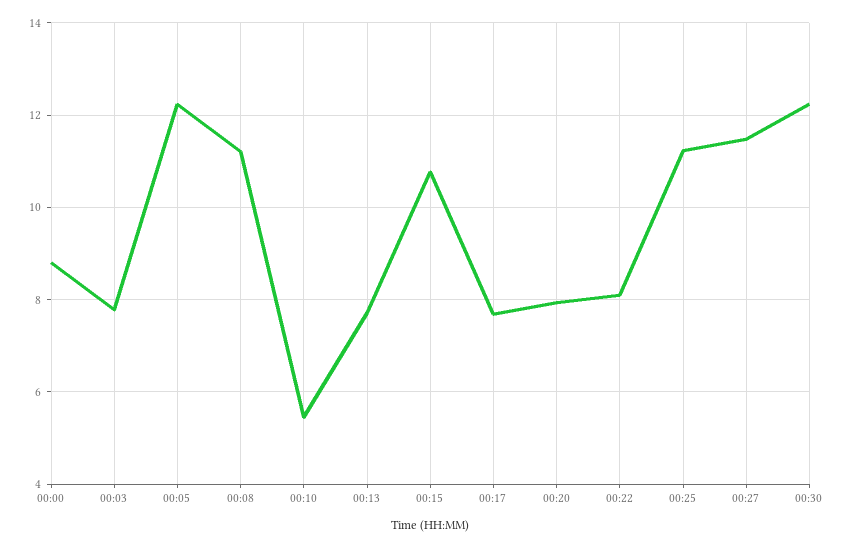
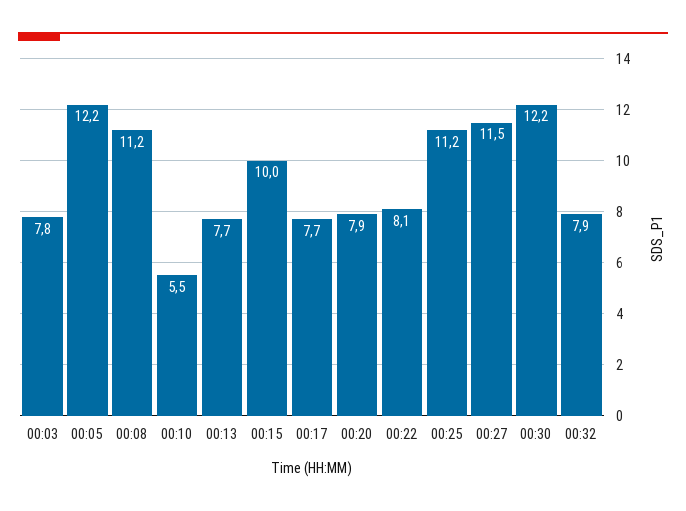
00:00: 8.8 -> none
00:15: 10.8 -> 10
00:32: none -> 7.9

